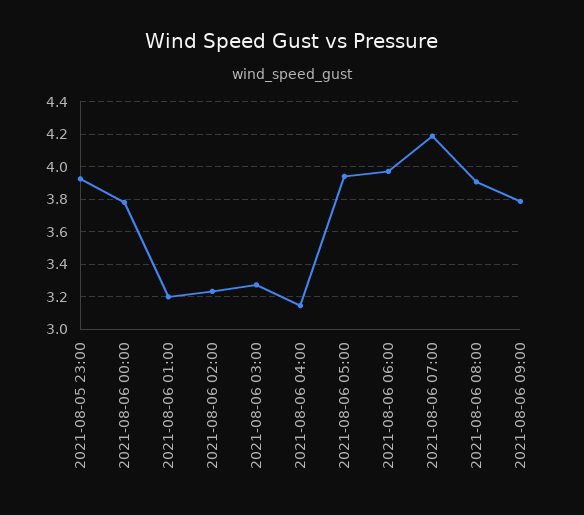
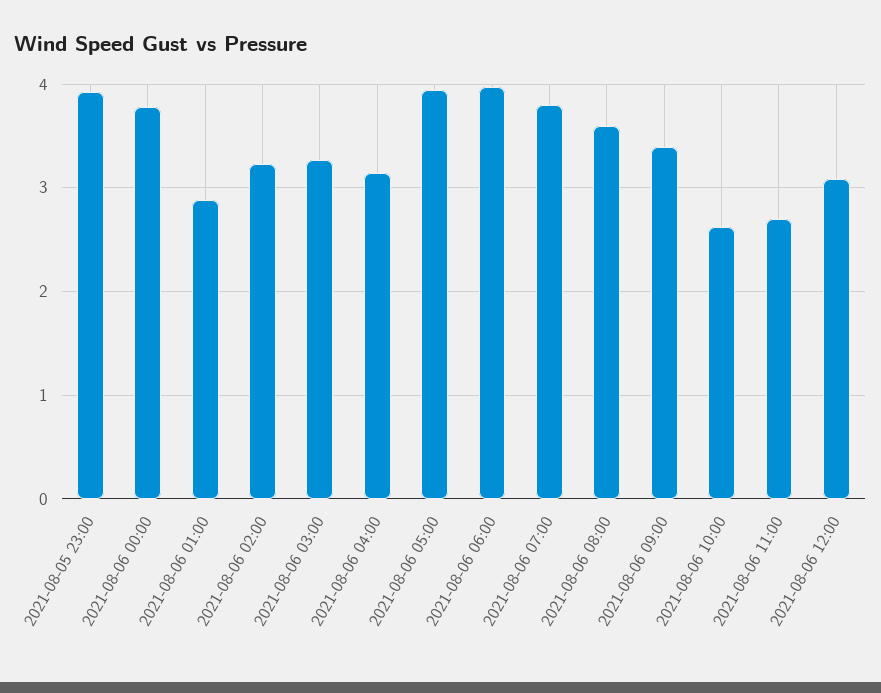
2021-08-06 01:00: 3.2 -> 2.9
2021-08-06 07:00: 4.2 -> 3.8
2021-08-06 08:00: 3.9 -> 3.6
2021-08-06 09:00: 3.8 -> 3.4
2021-08-06 10:00: none -> 2.6
2021-08-06 11:00: none -> 2.7
2021-08-06 12:00: none -> 3.1

